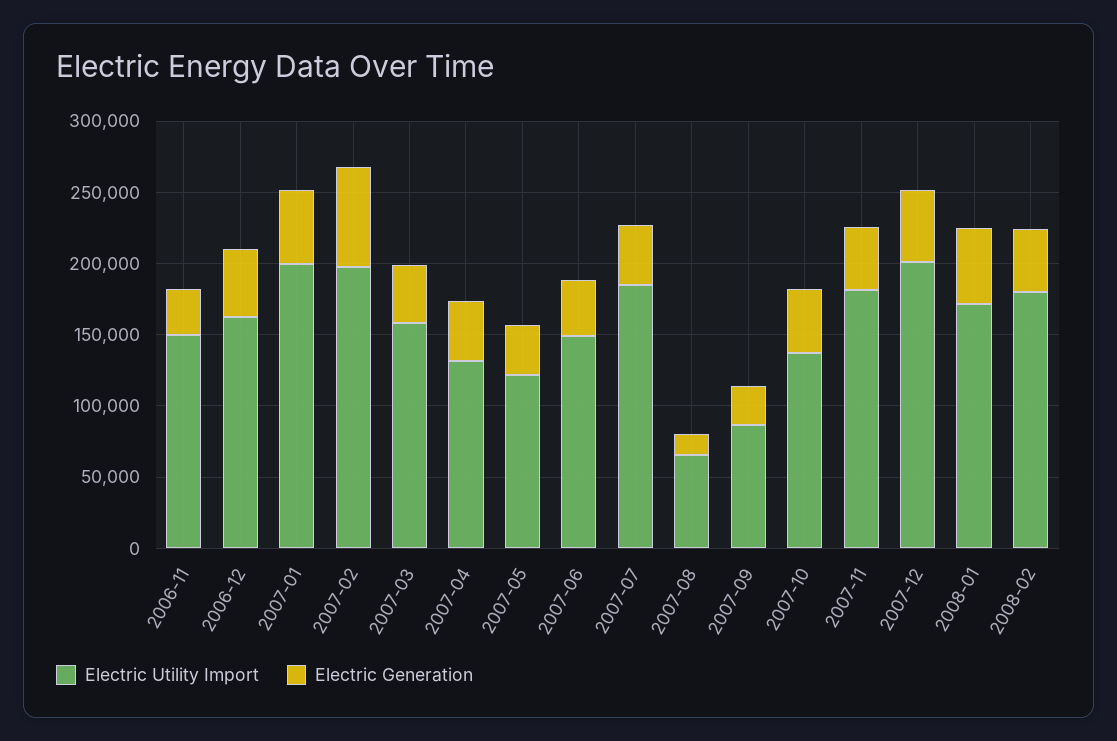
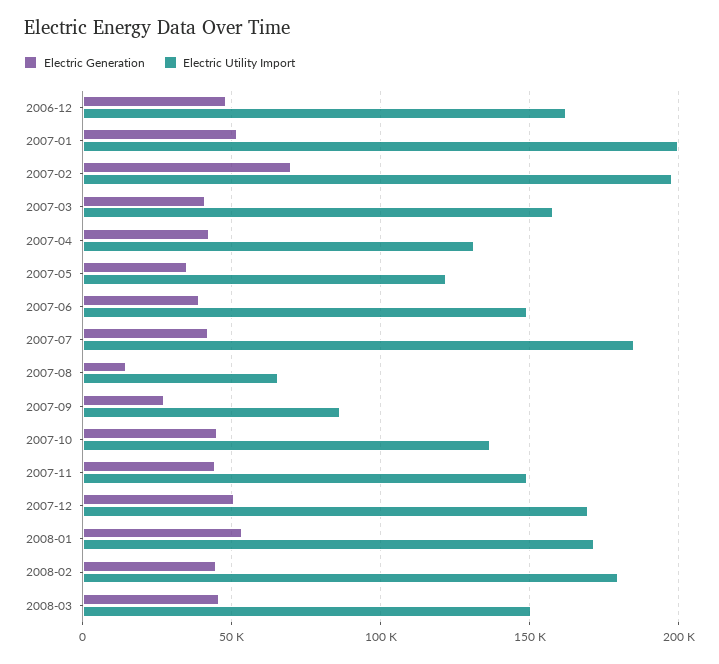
Electric Utility Import, 2006-11: 150000 -> none
Electric Generation, 2006-11: 30000 -> none
Electric Utility Import, 2007-11: 180000 -> 150000
Electric Utility Import, 2007-12: 200000 -> 170000
Electric Generation, 2008-03: none -> 45000
Electric Utility Import, 2008-03: none -> 150000

